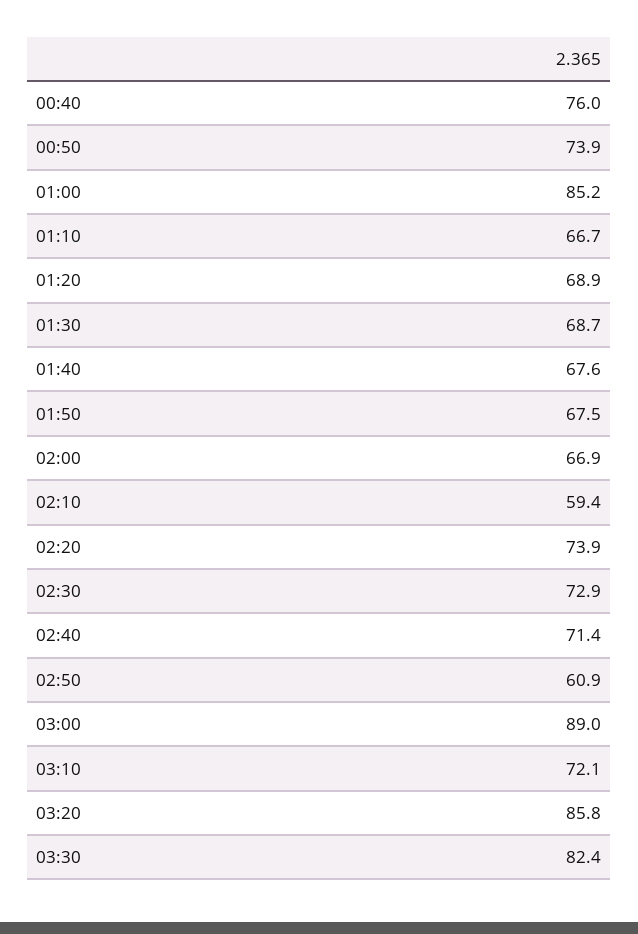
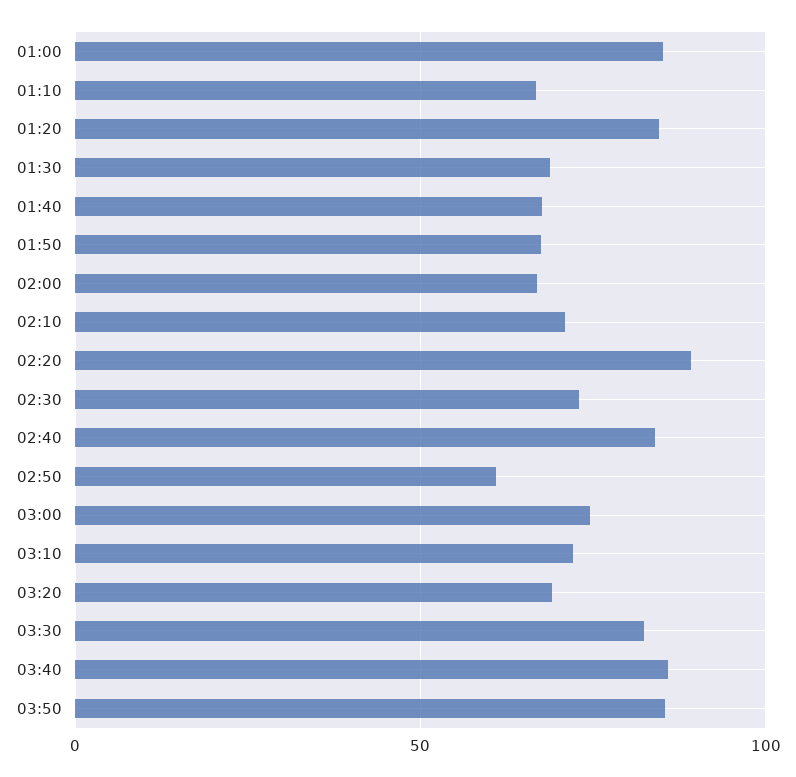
00:40: 76 -> none
00:50: 73.9 -> none
01:20: 68.9 -> 85
02:10: 59.4 -> 70
02:20: 73.9 -> 90
02:40: 71.4 -> 85
03:00: 89 -> 75
03:20: 85.8 -> 70
03:40: none -> 85
03:50: none -> 85

